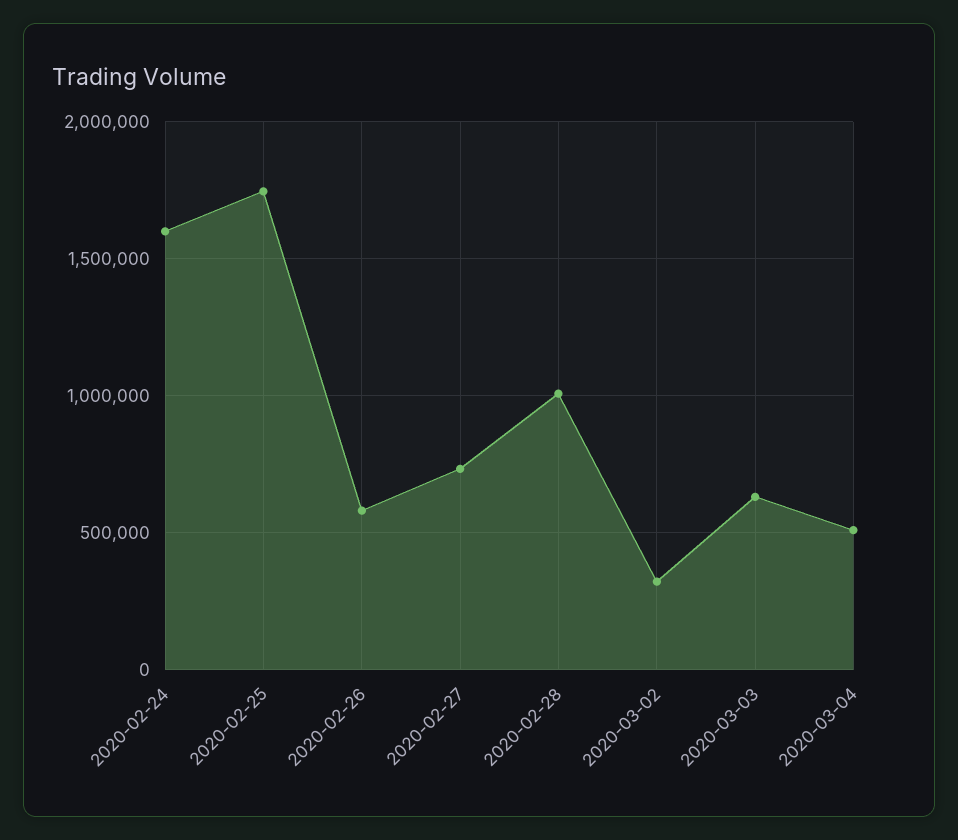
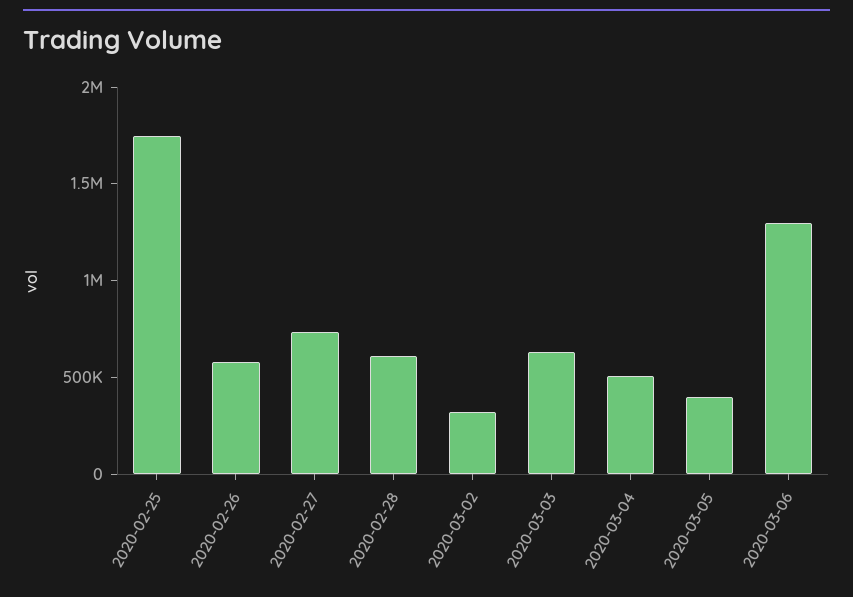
2020-02-24: 1600000 -> none
2020-02-28: 1000000 -> 600000
2020-03-05: none -> 400000
2020-03-06: none -> 1300000

